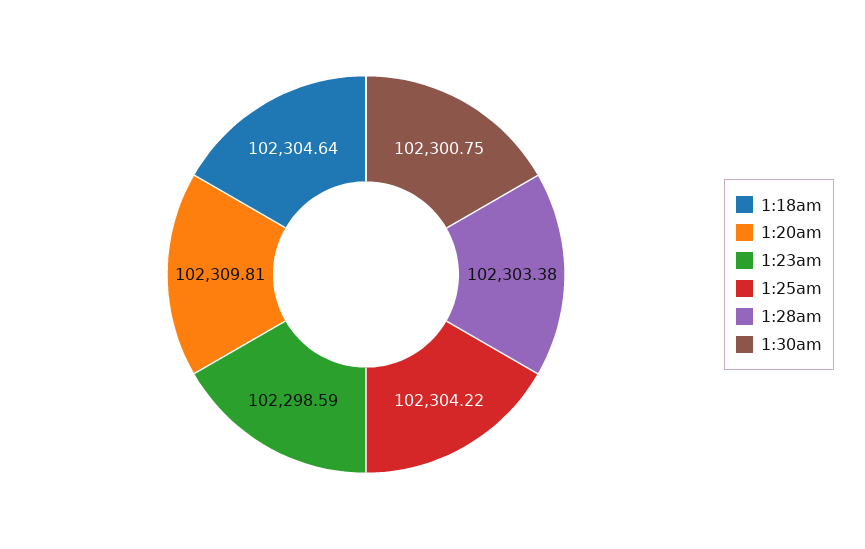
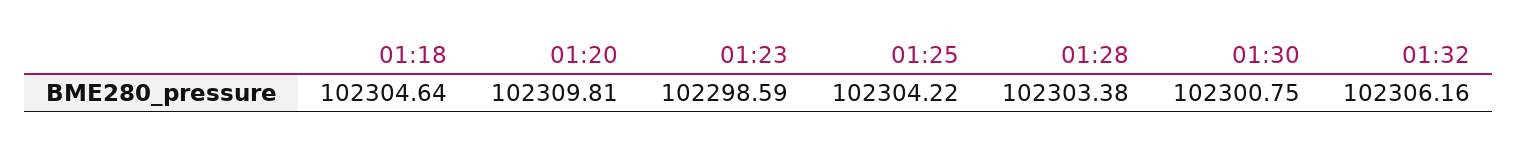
01:32: none -> 102306.16

